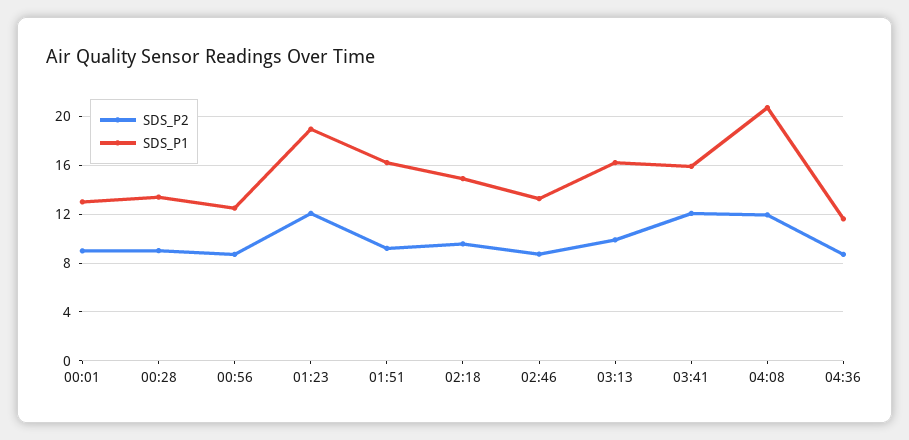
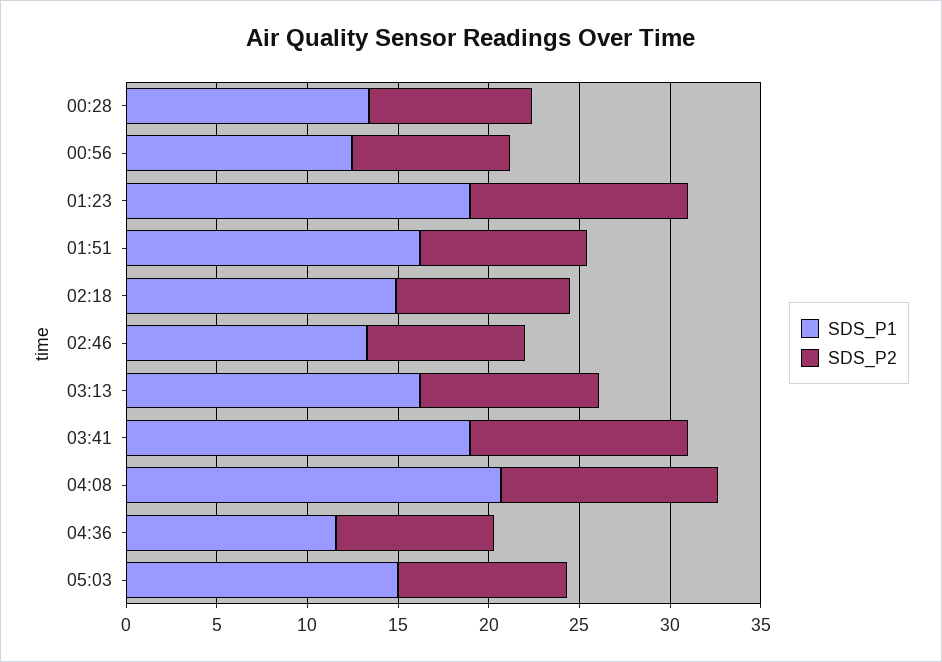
SDS_P2, 00:01: 9 -> none
SDS_P1, 00:01: 13 -> none
SDS_P1, 03:41: 16 -> 19
SDS_P1, 05:03: none -> 15
SDS_P2, 05:03: none -> 9

